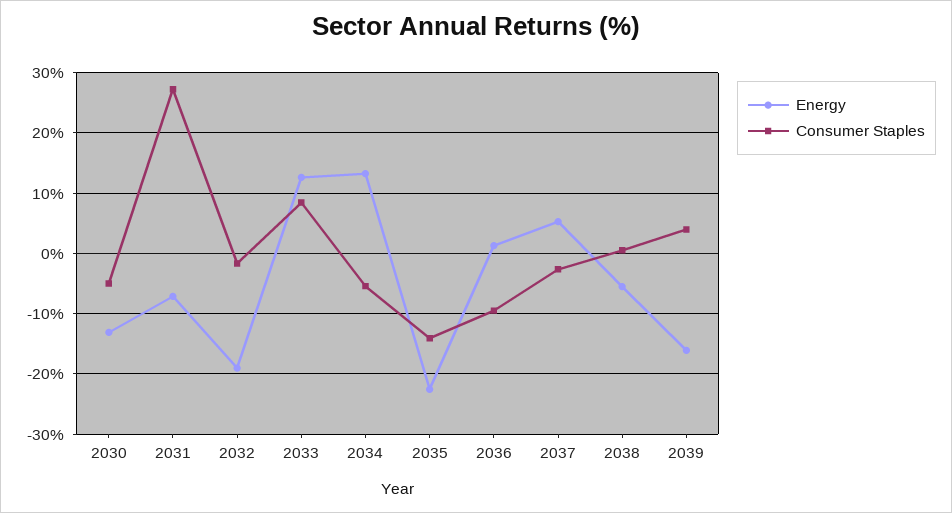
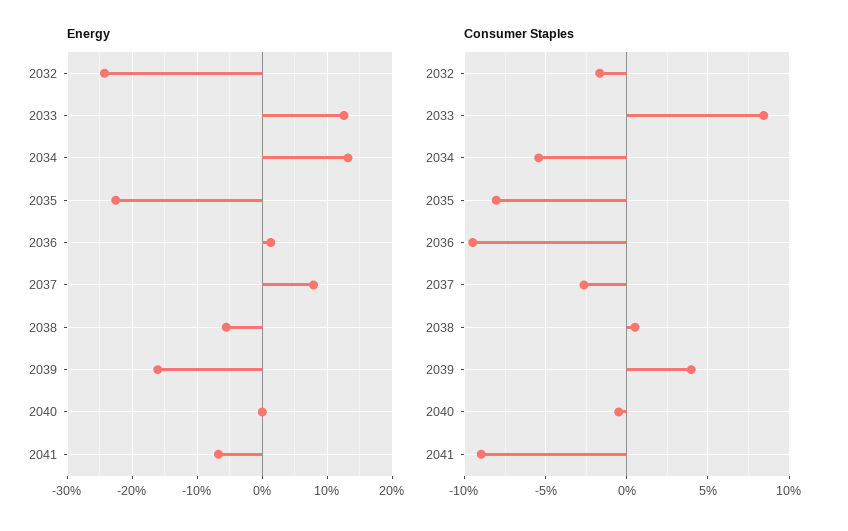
Energy, 2030: -13 -> none
Consumer Staples, 2030: -5 -> none
Energy, 2031: -7 -> none
Consumer Staples, 2031: 27 -> none
Energy, 2032: -19 -> -24
Consumer Staples, 2035: -14 -> -8
Energy, 2037: 5 -> 8
Energy, 2040: none -> 0
Energy, 2041: none -> -7
Consumer Staples, 2040: none -> -0.5
Consumer Staples, 2041: none -> -9

